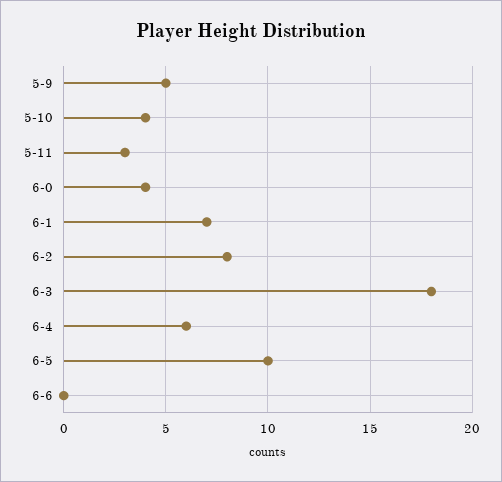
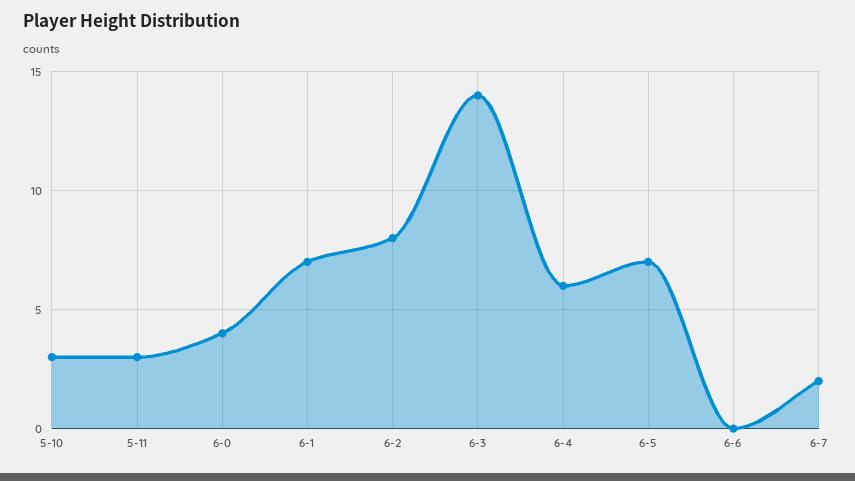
5-9: 5 -> none
5-10: 4 -> 3
6-3: 18 -> 14
6-5: 10 -> 7
6-7: none -> 2

